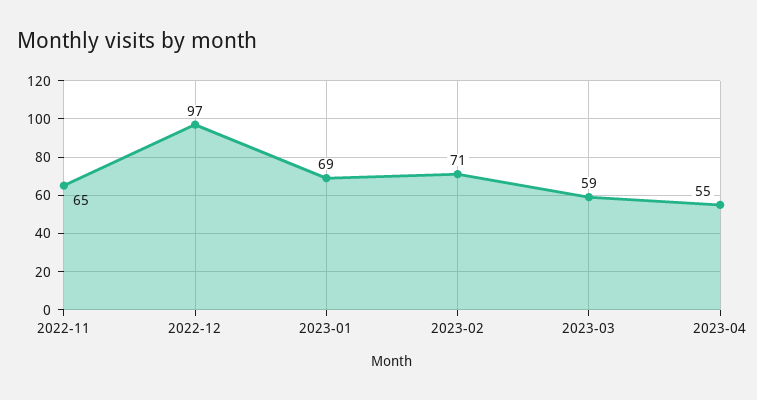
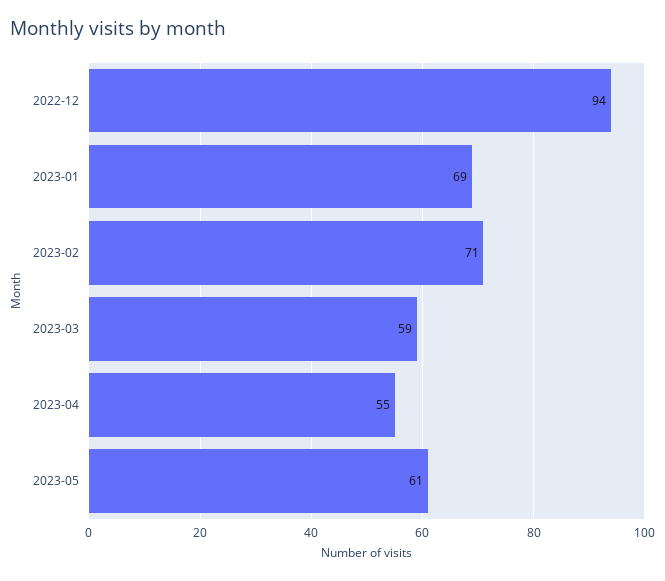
2022-11: 65 -> none
2022-12: 97 -> 94
2023-05: none -> 61

